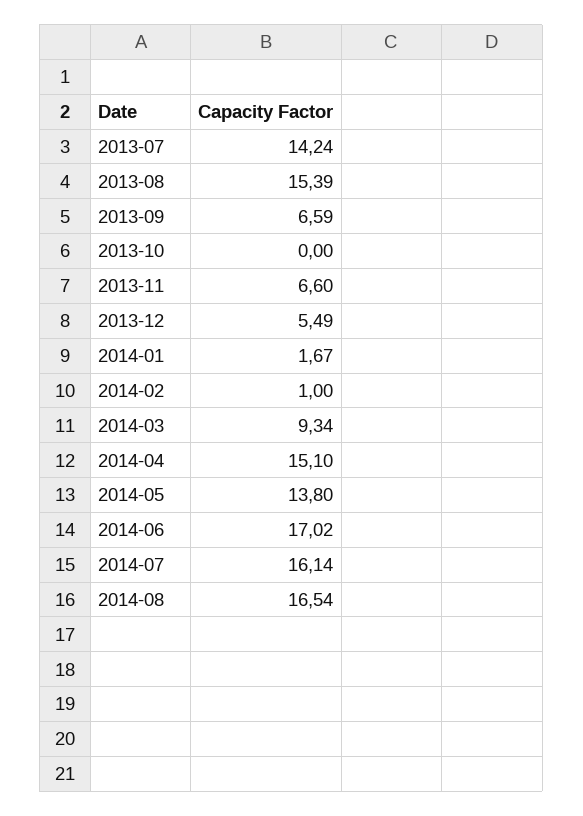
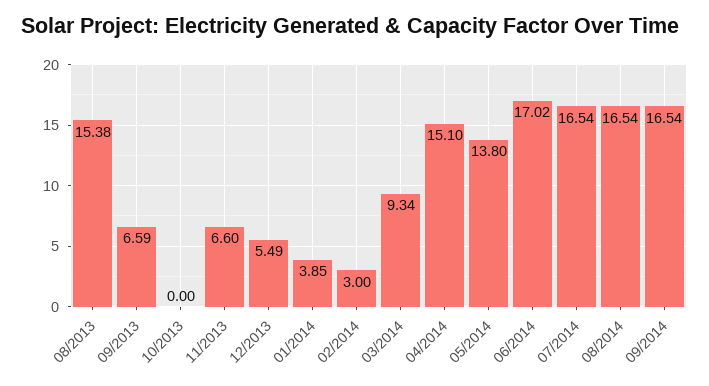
2013-07: 14.24 -> none
2013-08: 15.39 -> 15.38
2014-01: 1.67 -> 3.85
2014-02: 1 -> 3
2014-07: 16.14 -> 16.54
09/2014: none -> 16.54

